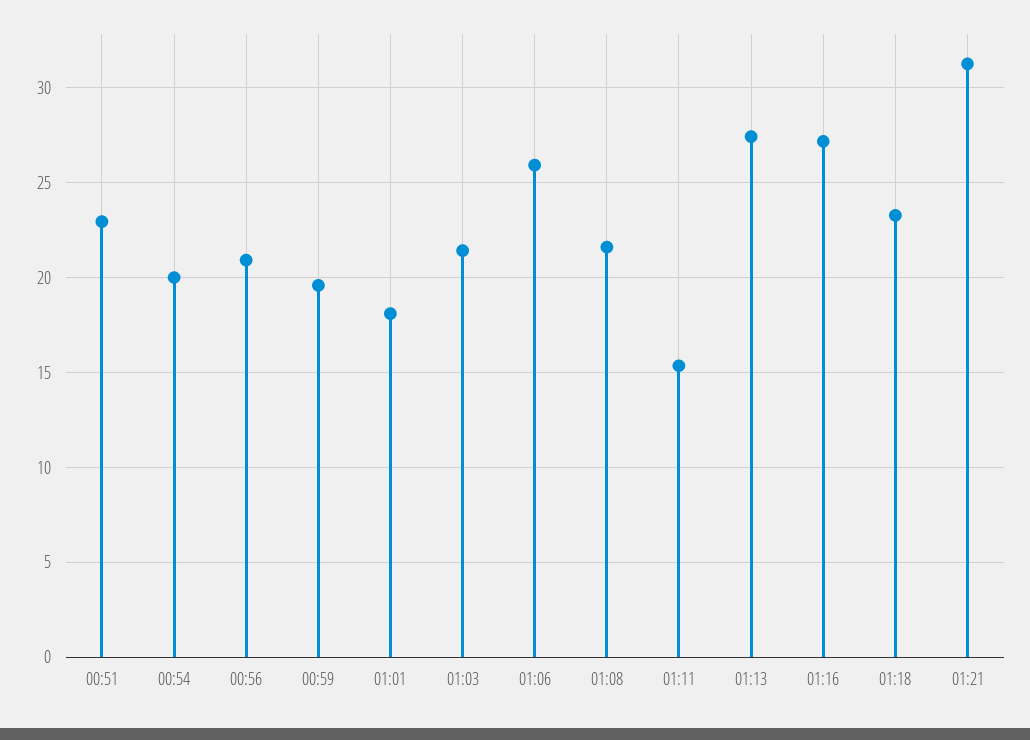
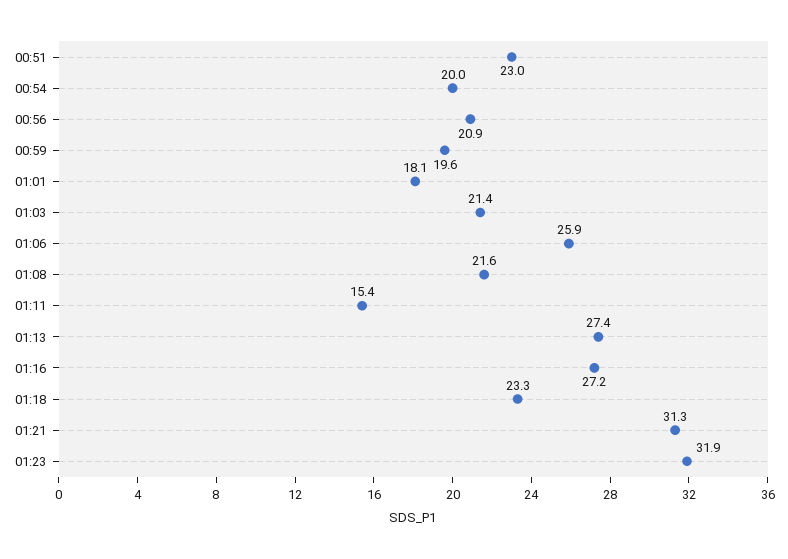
01:23: none -> 31.9

